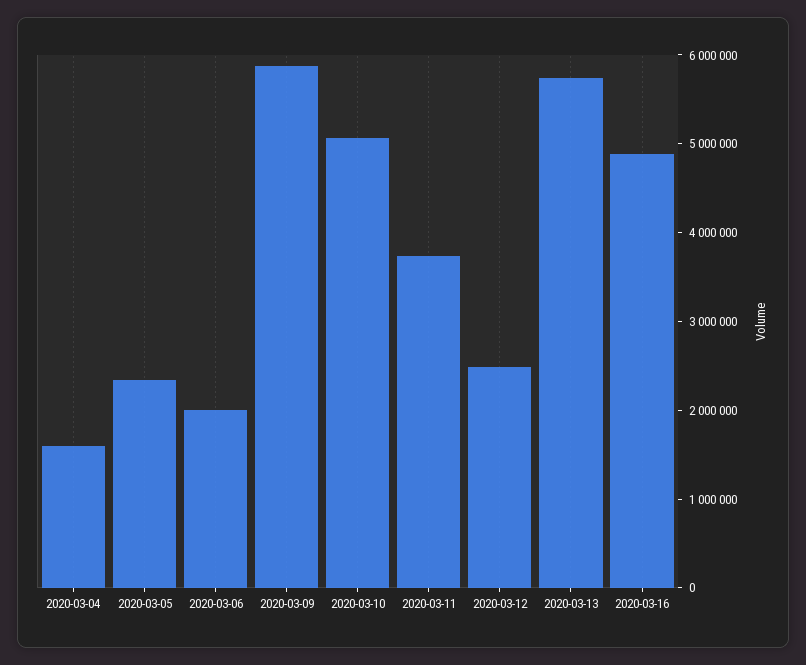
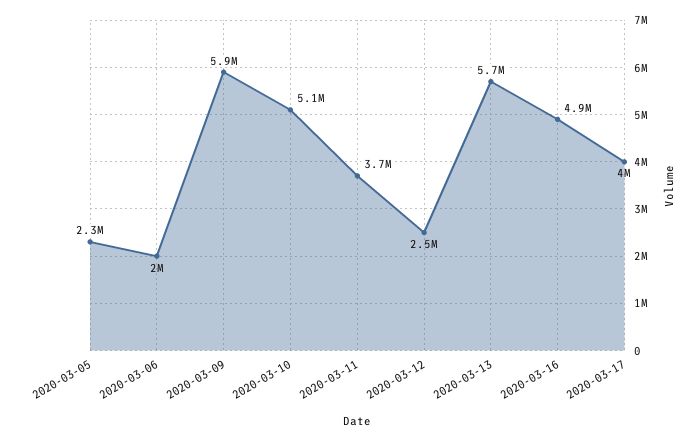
2020-03-04: 1600000 -> none
2020-03-17: none -> 4000000

